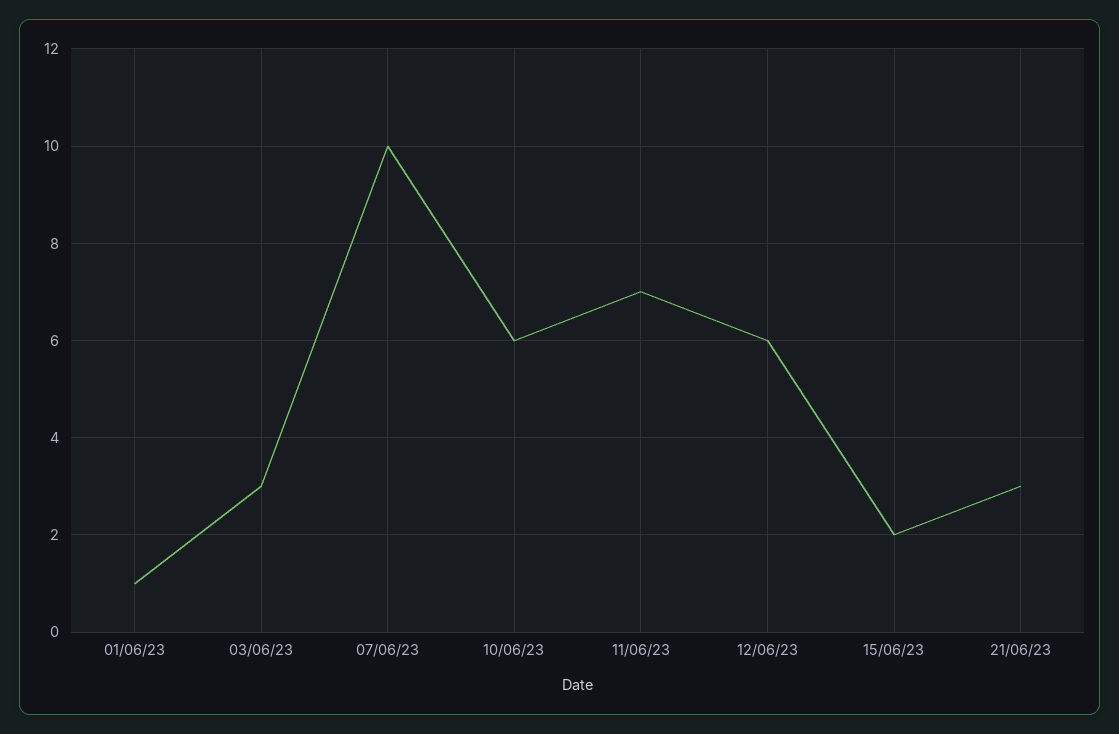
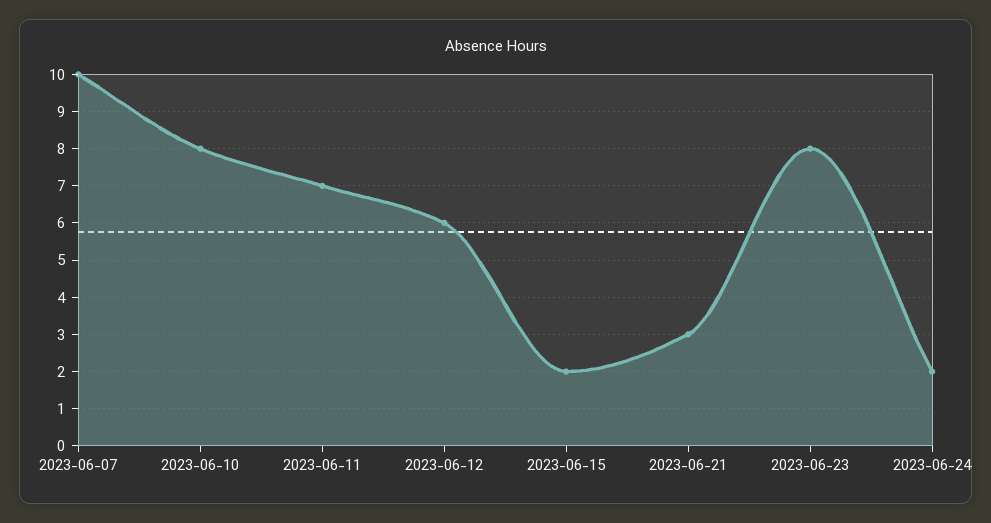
01/06/23: 1 -> none
03/06/23: 3 -> none
10/06/23: 6 -> 8
2023-06-23: none -> 8
2023-06-24: none -> 2

